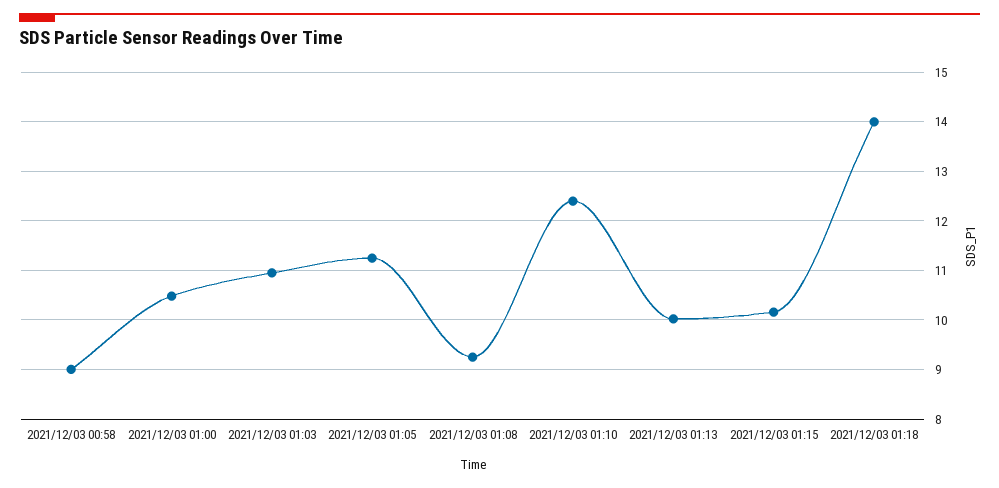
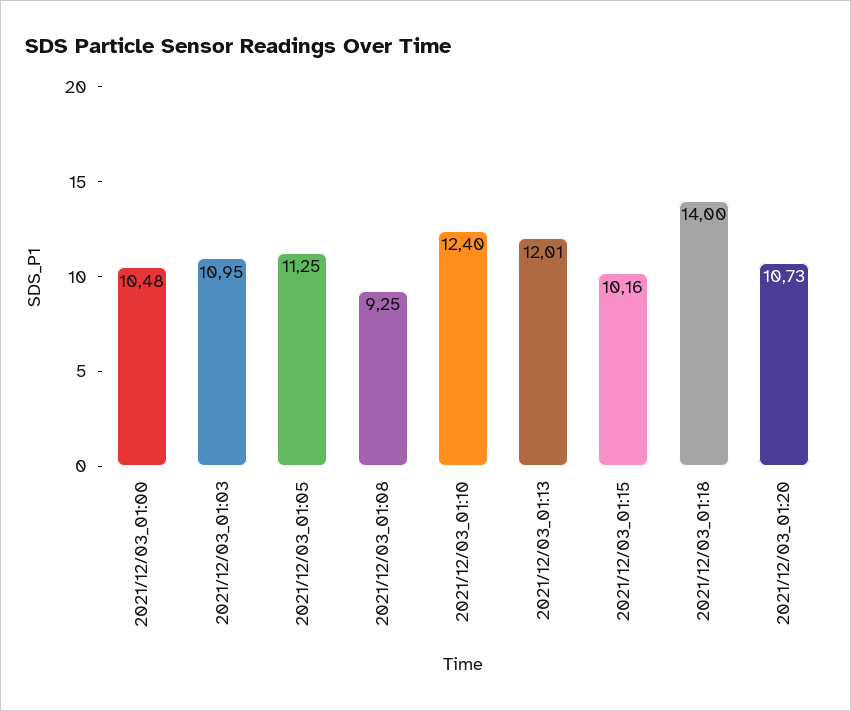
2021/12/03 00:58: 9 -> none
2021/12/03 01:13: 10 -> 12.01
2021/12/03_01:20: none -> 10.73

